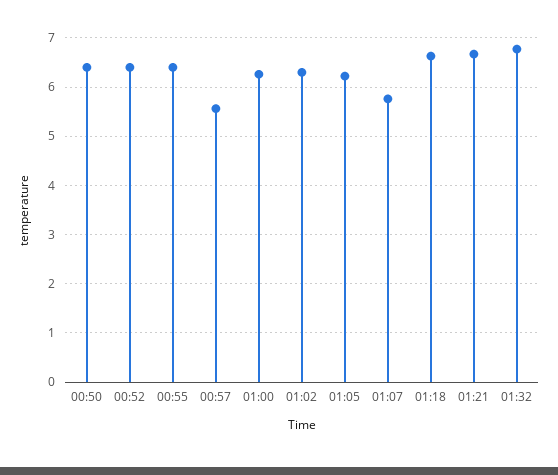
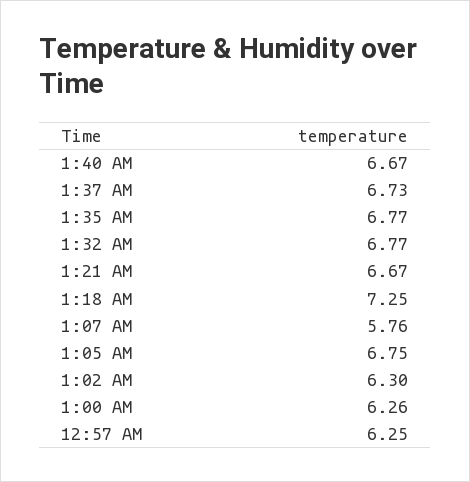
00:50: 6.4 -> none
00:52: 6.4 -> none
00:55: 6.4 -> none
00:57: 5.6 -> 6.25
01:05: 6.2 -> 6.75
01:18: 6.6 -> 7.25
1:40 AM: none -> 6.67
1:37 AM: none -> 6.73
1:35 AM: none -> 6.77

